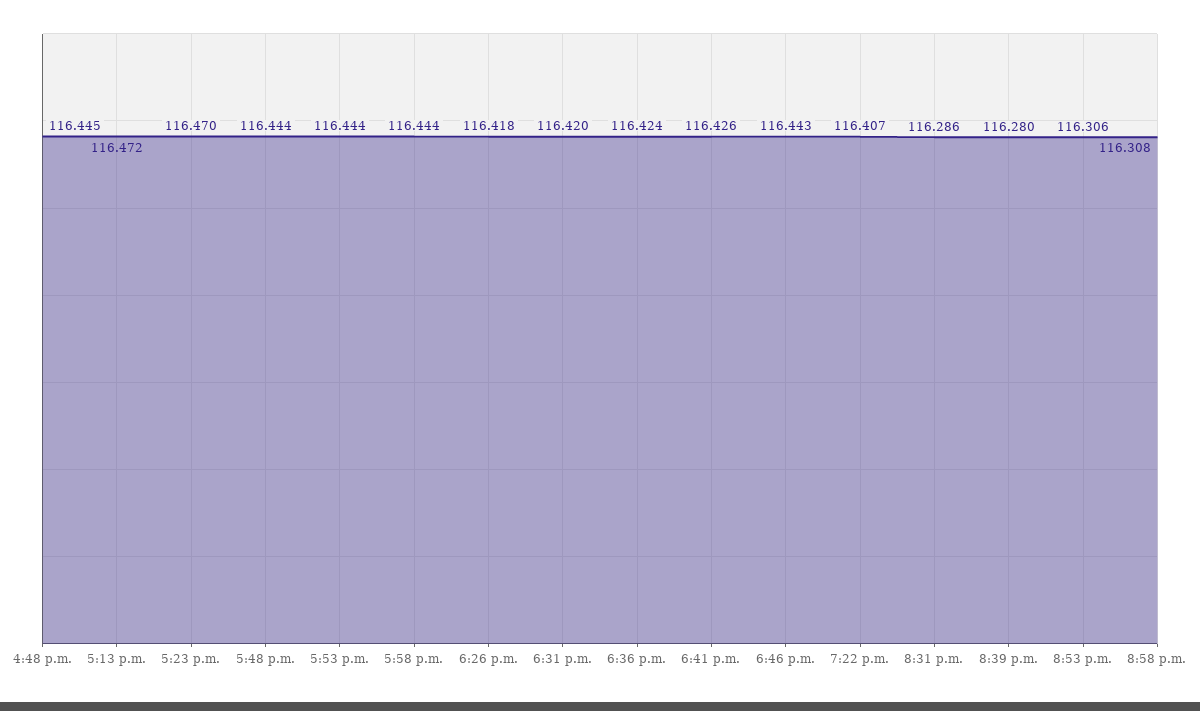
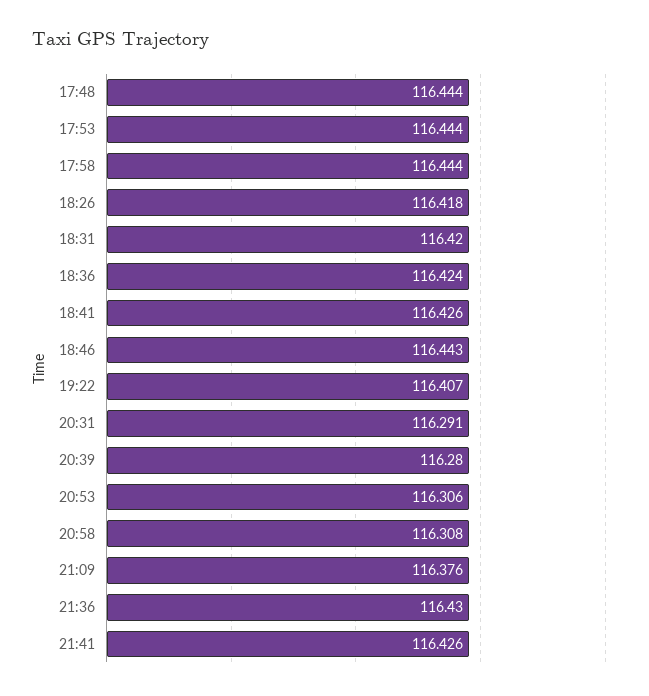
4:48 p.m.: 116.445 -> none
5:13 p.m.: 116.472 -> none
5:23 p.m.: 116.47 -> none
8:31 p.m.: 116.286 -> 116.291
21:09: none -> 116.376
21:36: none -> 116.43
21:41: none -> 116.426

